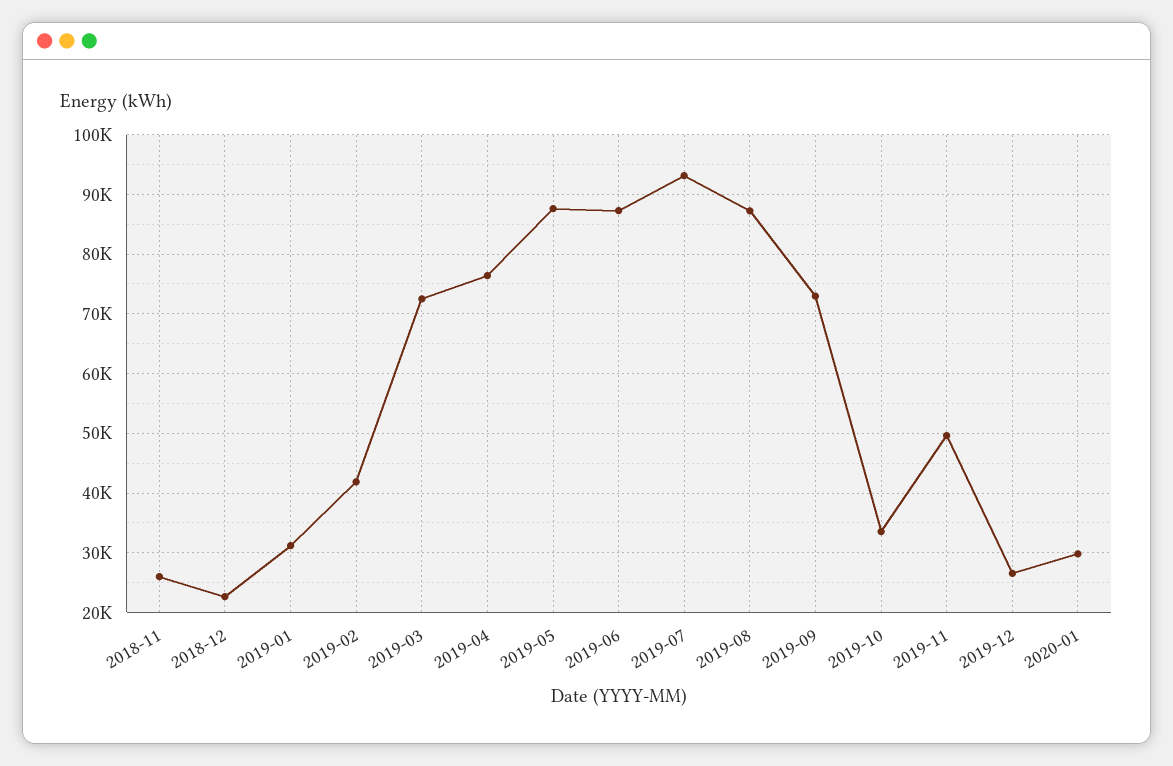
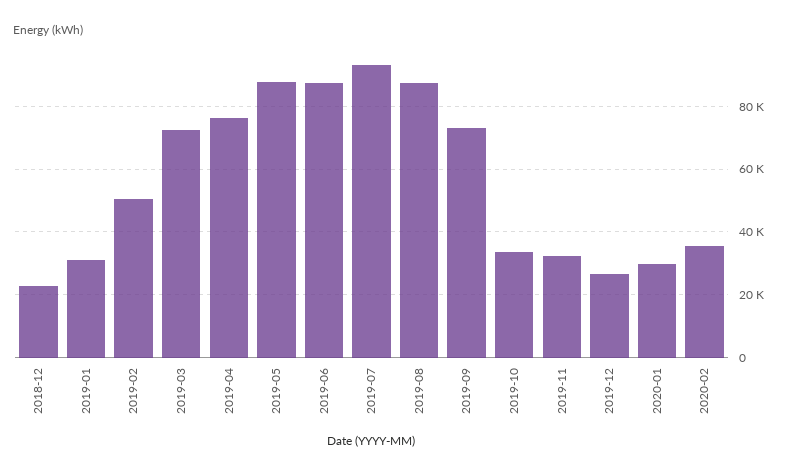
2018-11: 26000 -> none
2019-02: 42000 -> 50000
2019-11: 50000 -> 32000
2020-02: none -> 36000

